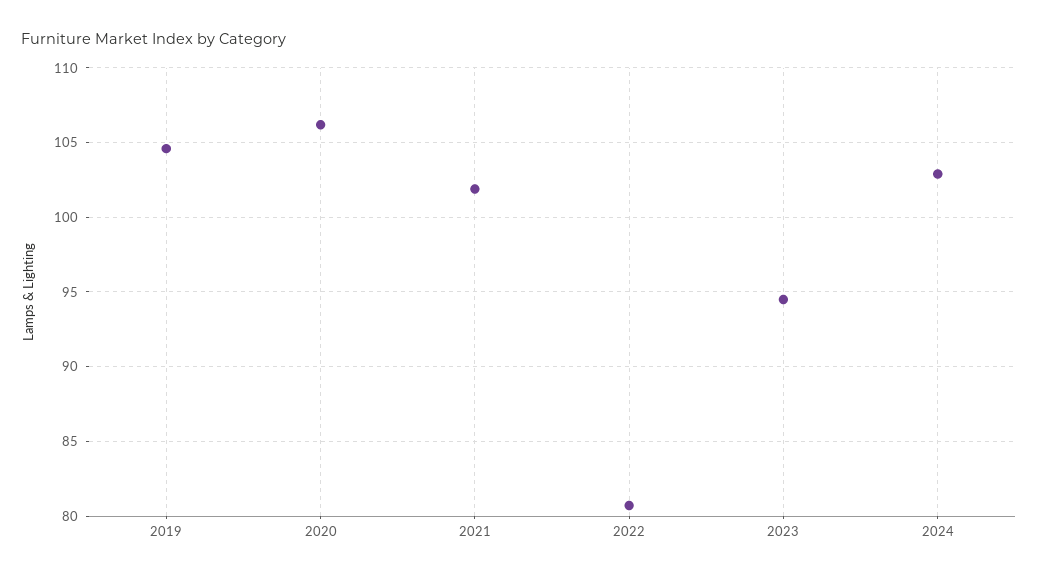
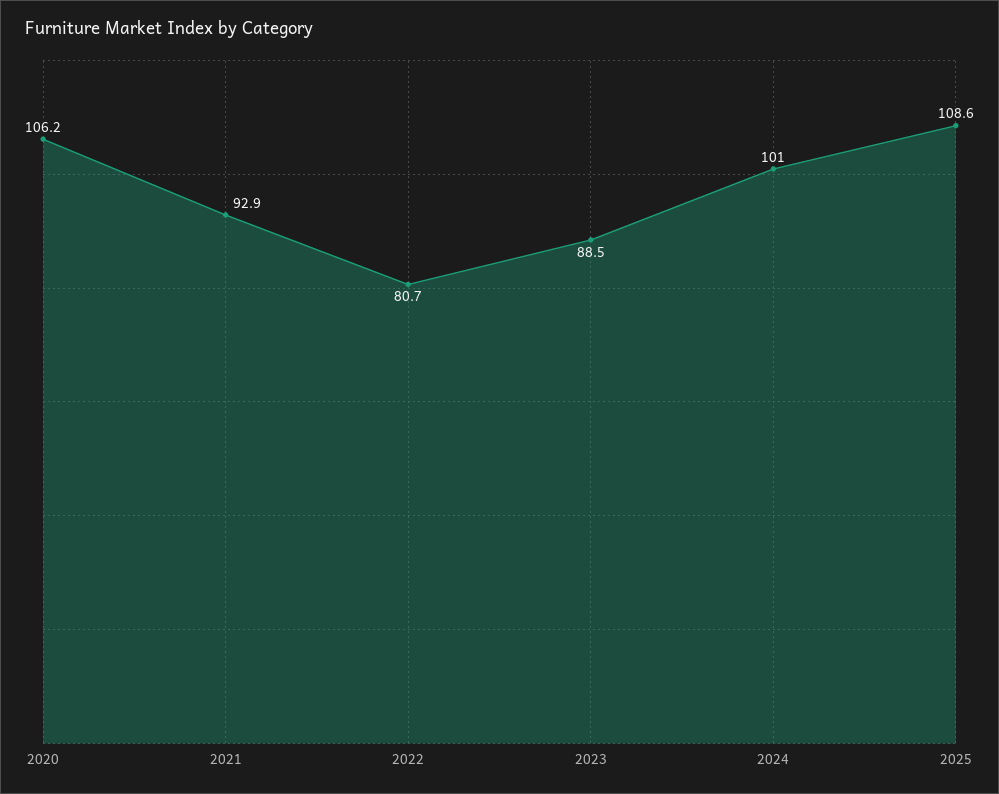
2019: 104.5 -> none
2021: 102 -> 92.9
2023: 94.5 -> 88.5
2024: 103 -> 101
2025: none -> 108.6

